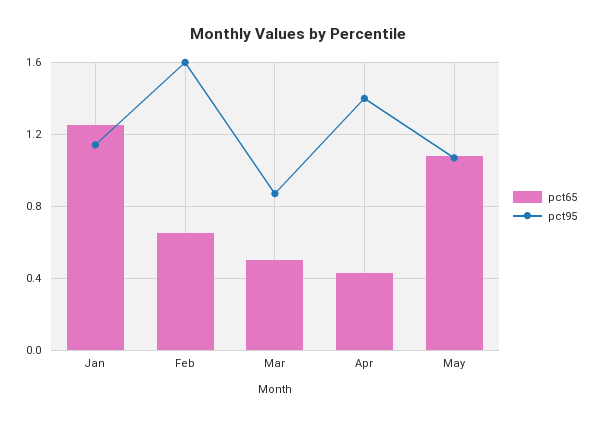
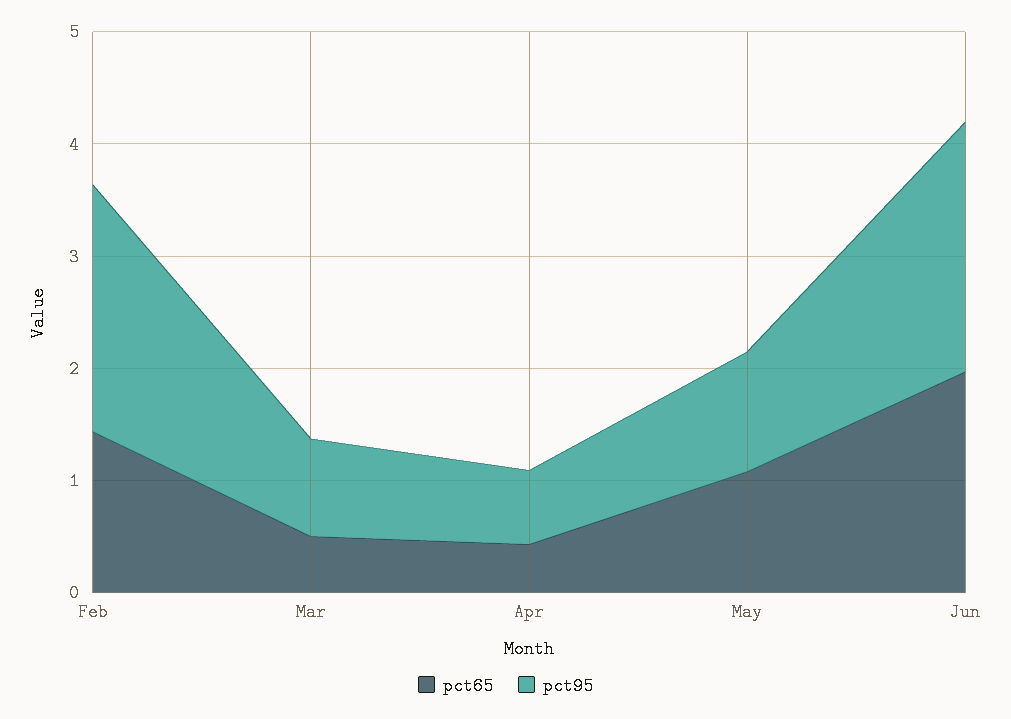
pct65, Jan: 1.25 -> none
pct95, Jan: 1.15 -> none
pct65, Feb: 0.65 -> 1.4
pct95, Feb: 1.6 -> 2.2
pct95, Apr: 1.4 -> 0.6
pct65, Jun: none -> 2
pct95, Jun: none -> 2.2

